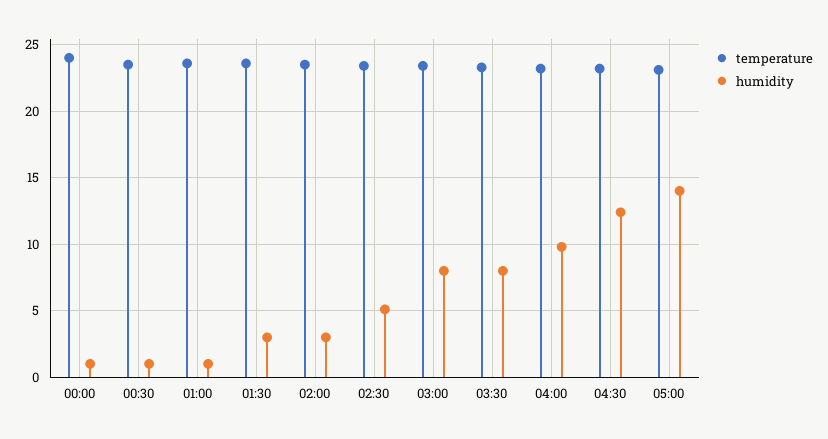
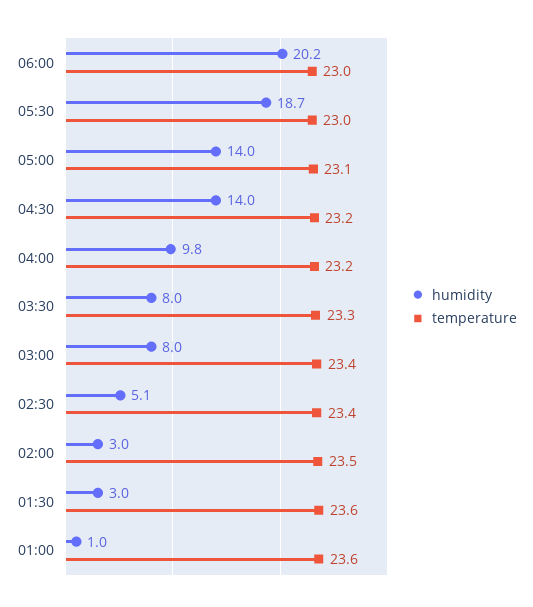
temperature, 00:00: 24 -> none
humidity, 00:00: 1 -> none
temperature, 00:30: 23.5 -> none
humidity, 00:30: 1 -> none
humidity, 04:30: 12.5 -> 14
humidity, 06:00: none -> 20.2
temperature, 06:00: none -> 23
humidity, 05:30: none -> 18.7
temperature, 05:30: none -> 23

